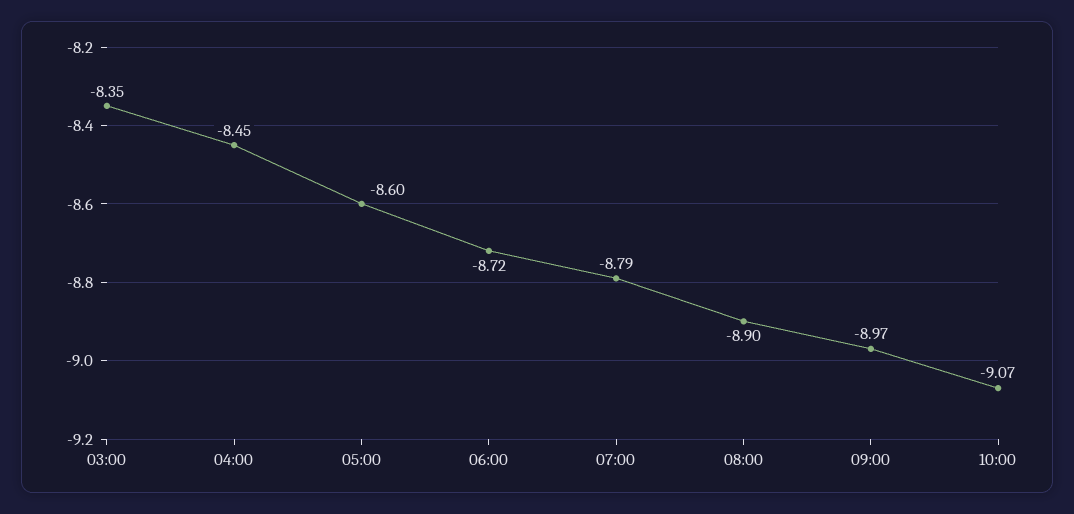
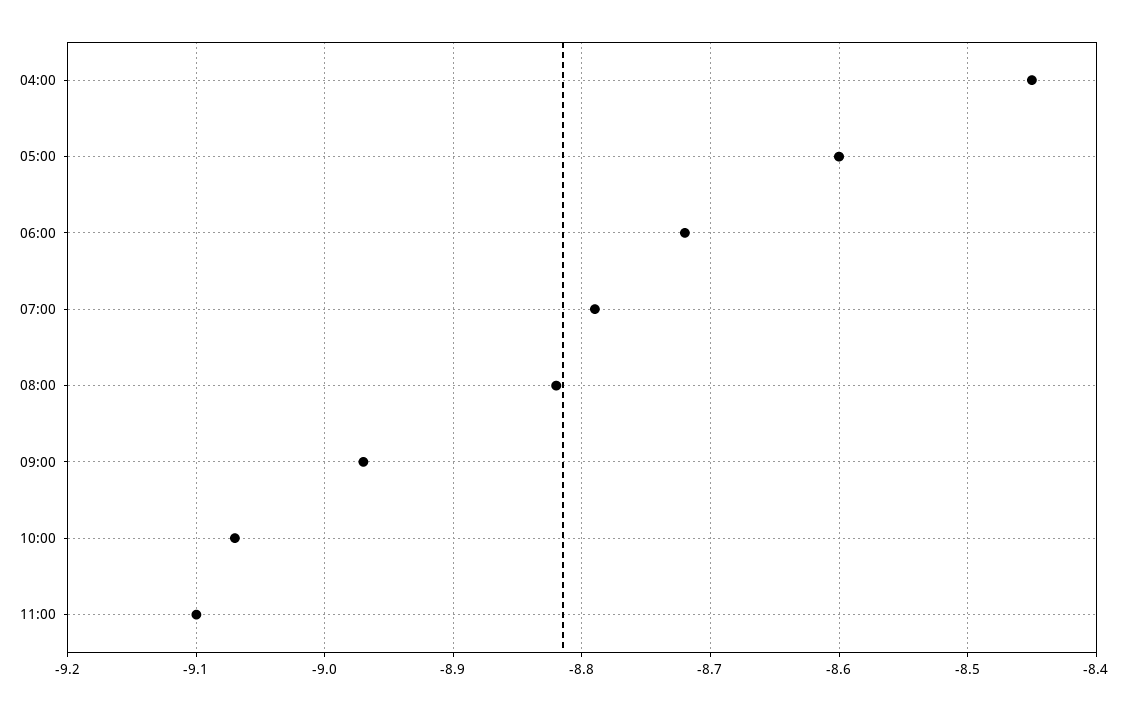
03:00: -8.35 -> none
08:00: -8.9 -> -8.82
11:00: none -> -9.1

